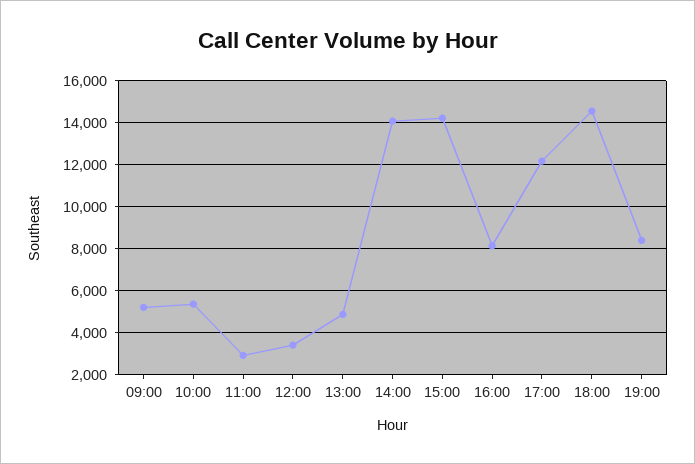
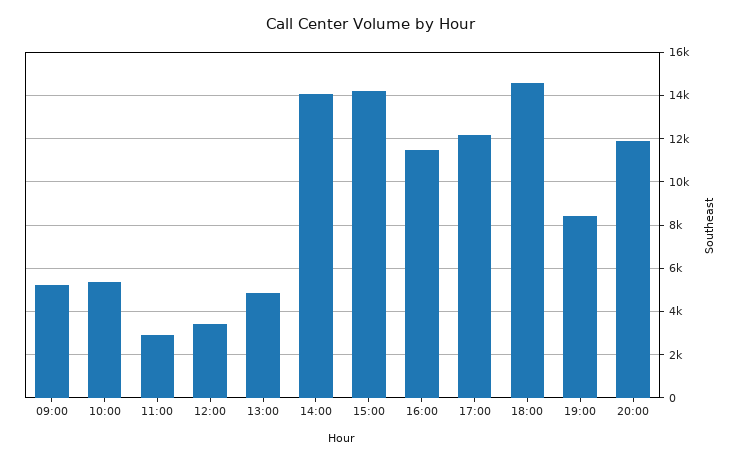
16:00: 8000 -> 11500
20:00: none -> 12000

